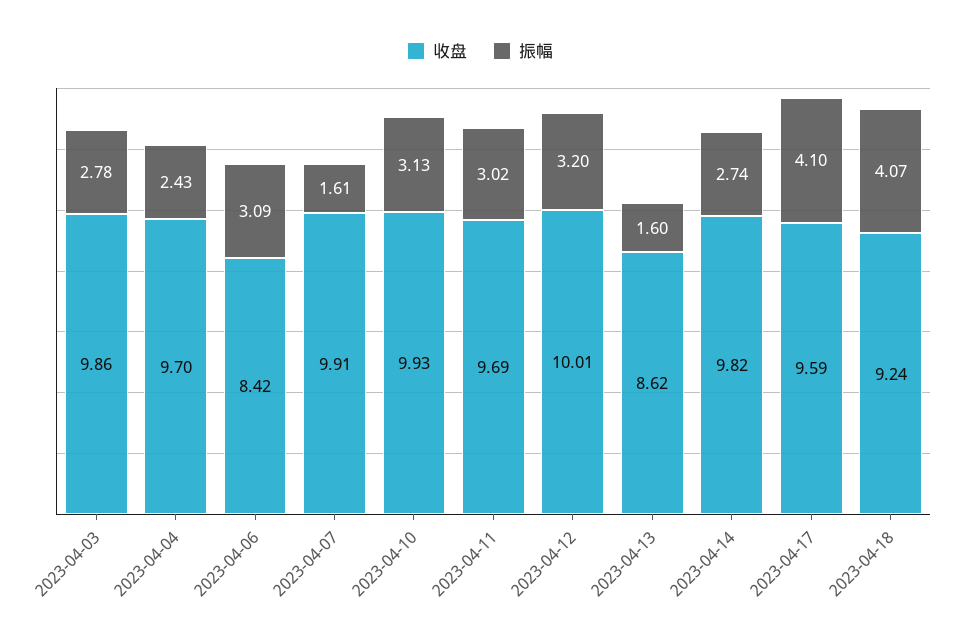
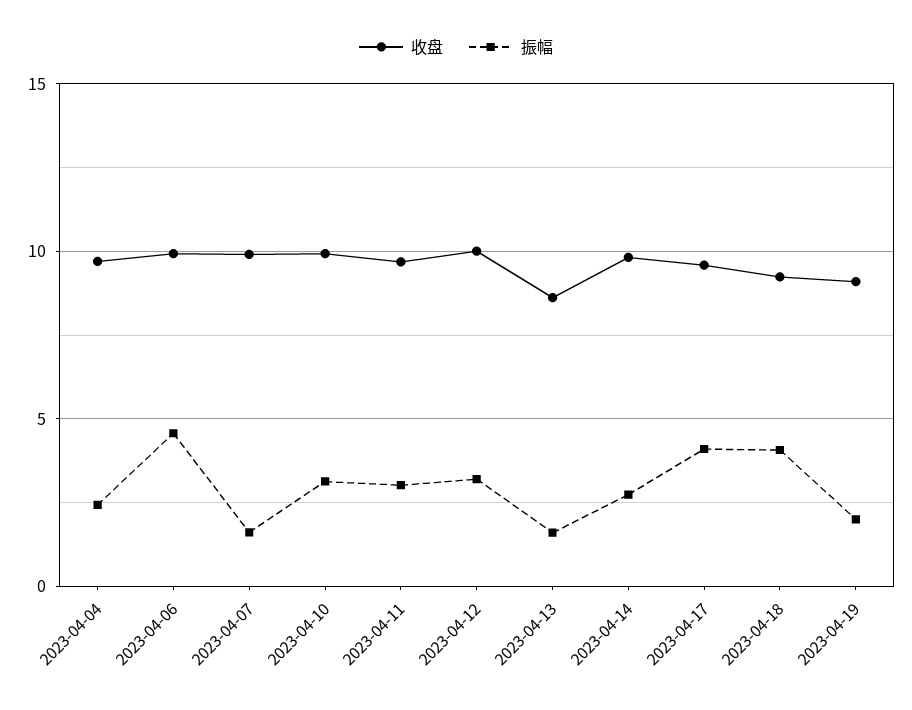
收盘, 2023-04-03: 9.86 -> none
振幅, 2023-04-03: 2.78 -> none
收盘, 2023-04-06: 8.42 -> 10
振幅, 2023-04-06: 3.09 -> 4.5
收盘, 2023-04-19: none -> 9
振幅, 2023-04-19: none -> 2

